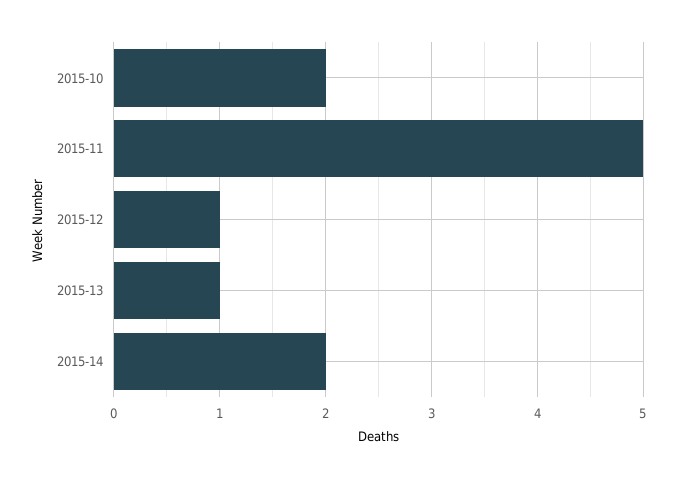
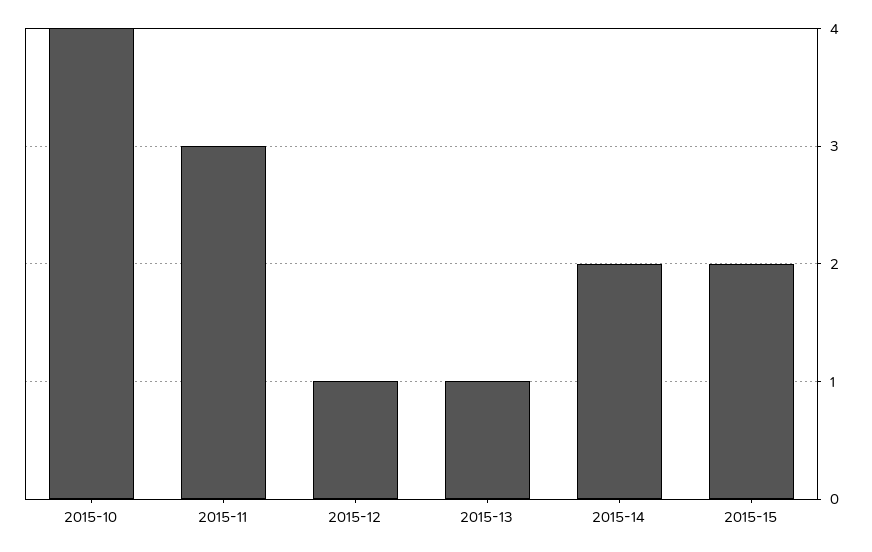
2015-10: 2 -> 4
2015-11: 5 -> 3
2015-15: none -> 2

